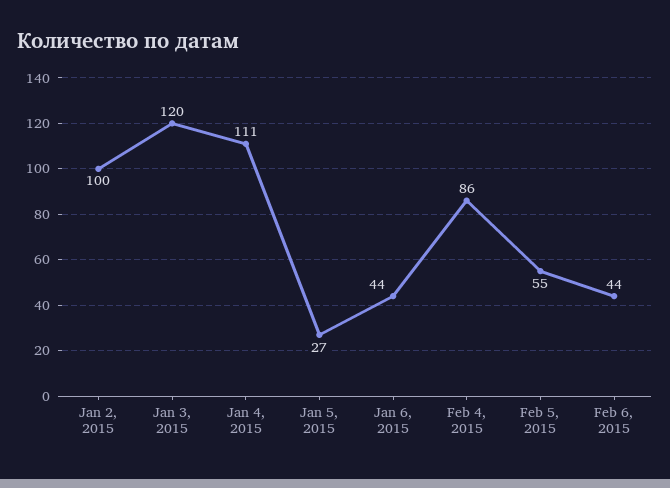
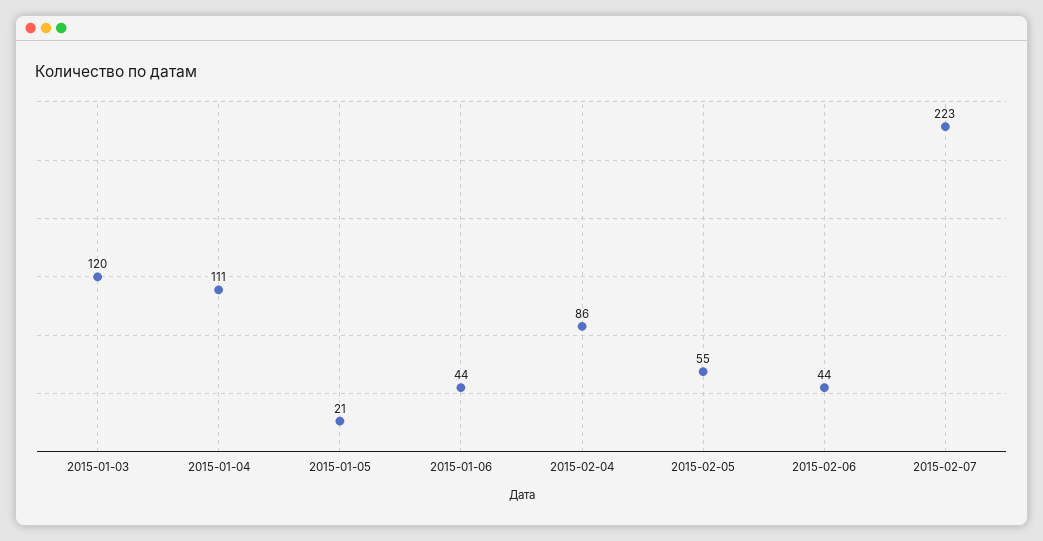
Jan 2, 2015: 100 -> none
Jan 5, 2015: 27 -> 21
2015-02-07: none -> 223

